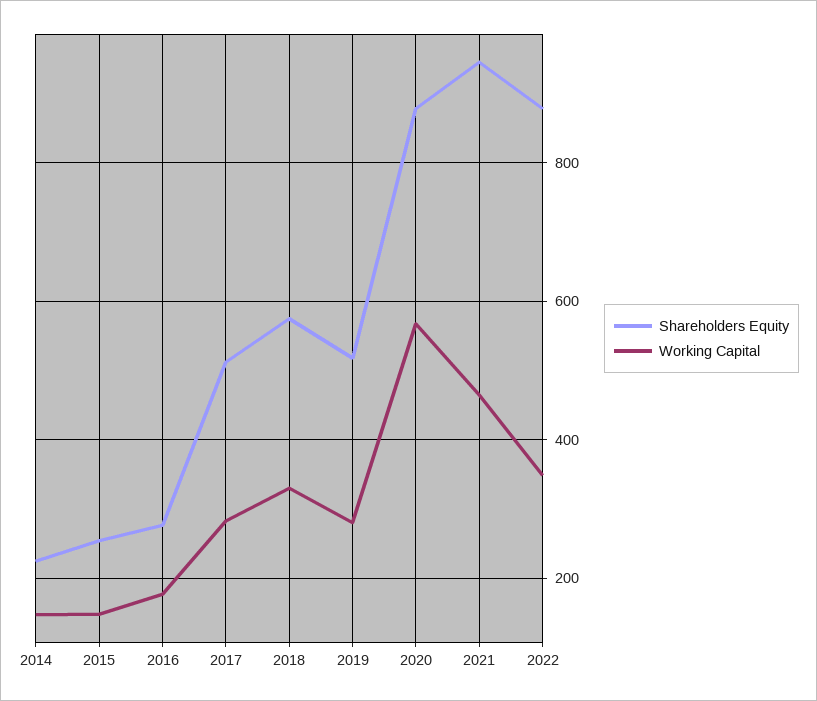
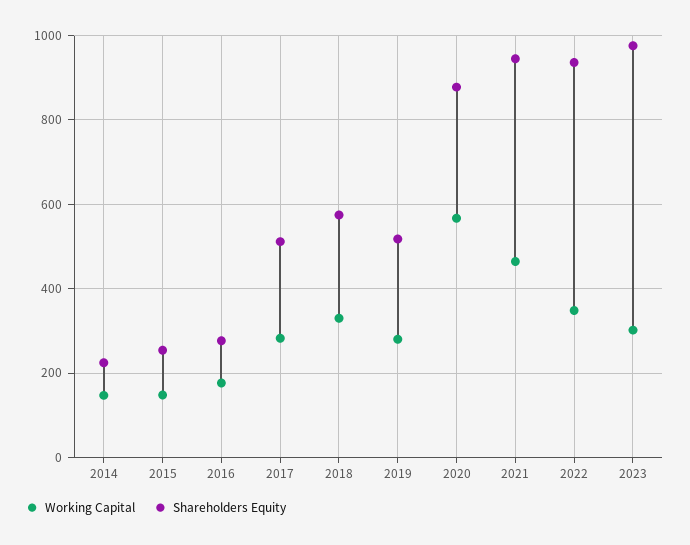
Shareholders Equity, 2022: 880 -> 940
Working Capital, 2023: none -> 300
Shareholders Equity, 2023: none -> 980

